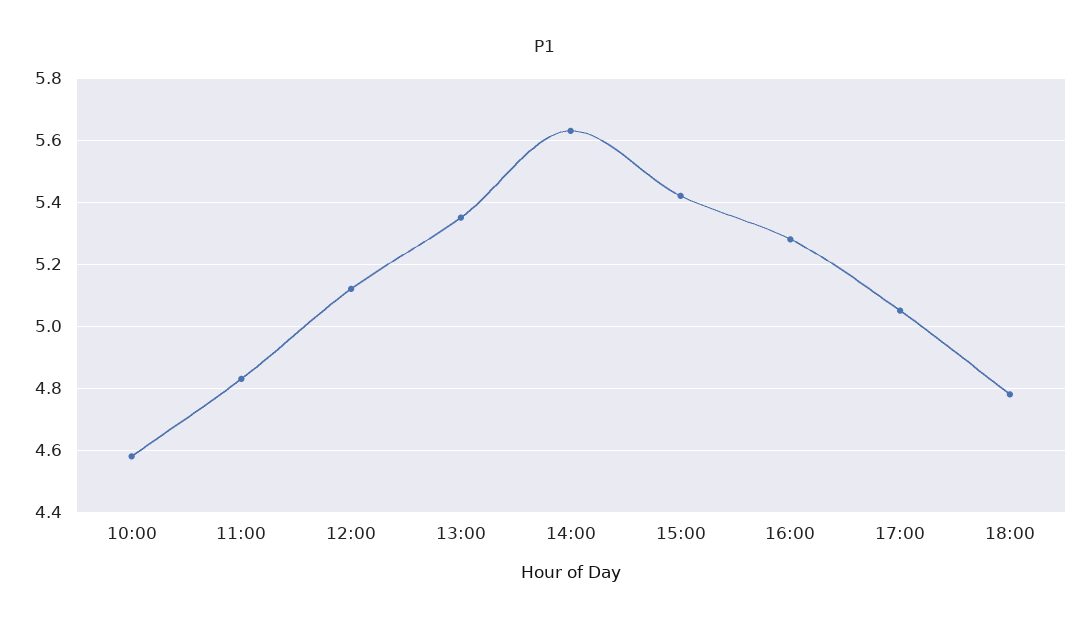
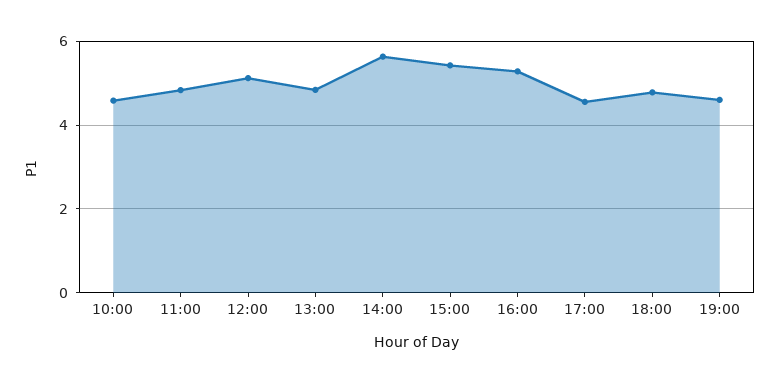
13:00: 5.35 -> 4.8
17:00: 5.05 -> 4.6
19:00: none -> 4.6

